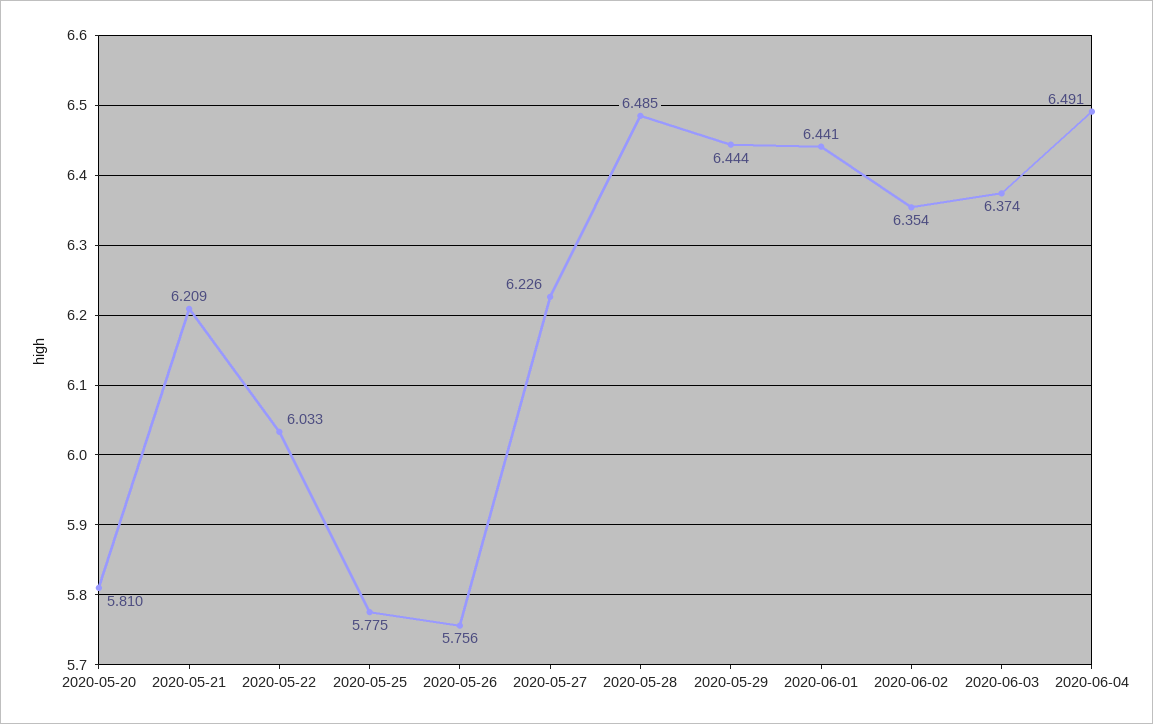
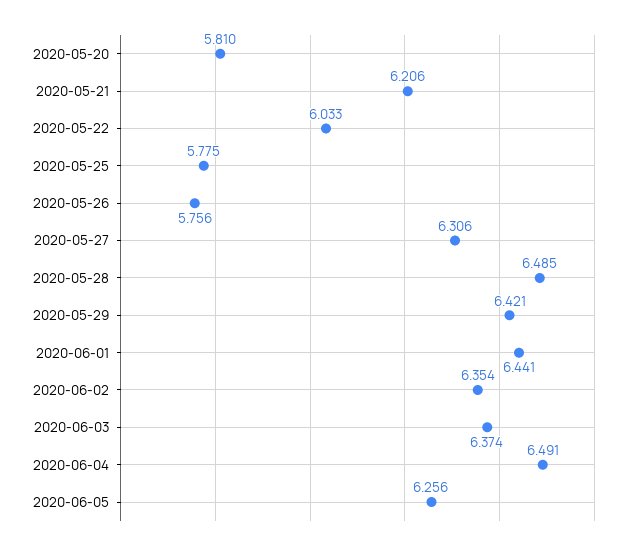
2020-05-21: 6.209 -> 6.206
2020-05-27: 6.226 -> 6.306
2020-05-29: 6.444 -> 6.421
2020-06-05: none -> 6.256

